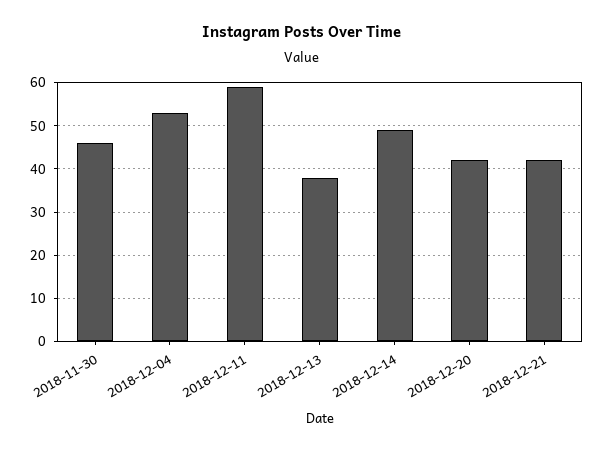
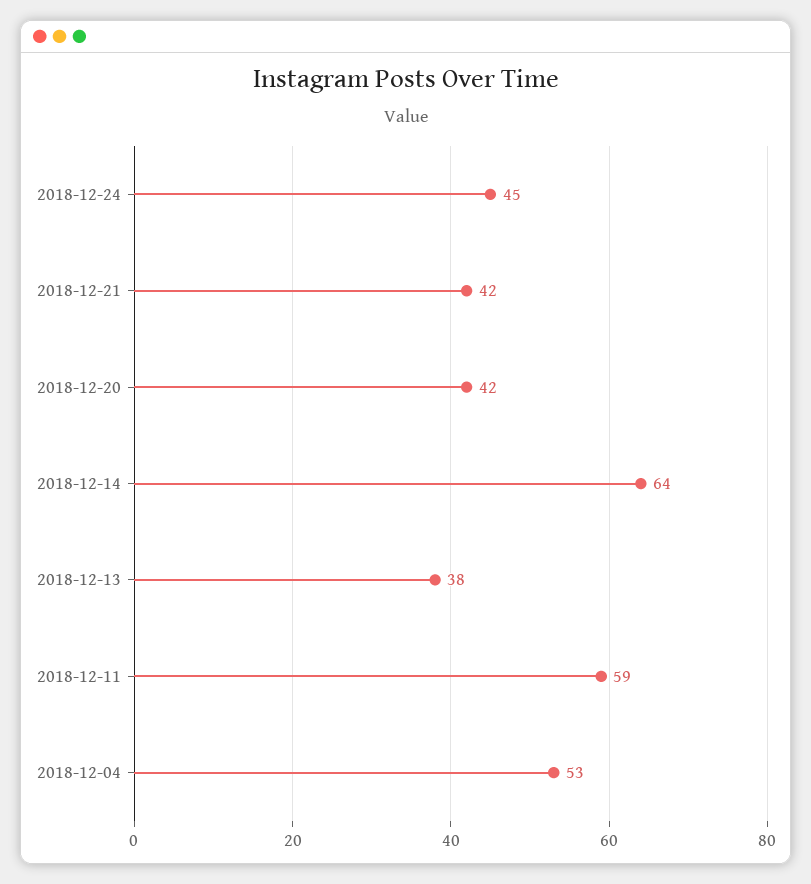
2018-11-30: 45 -> none
2018-12-14: 50 -> 64
2018-12-24: none -> 45

